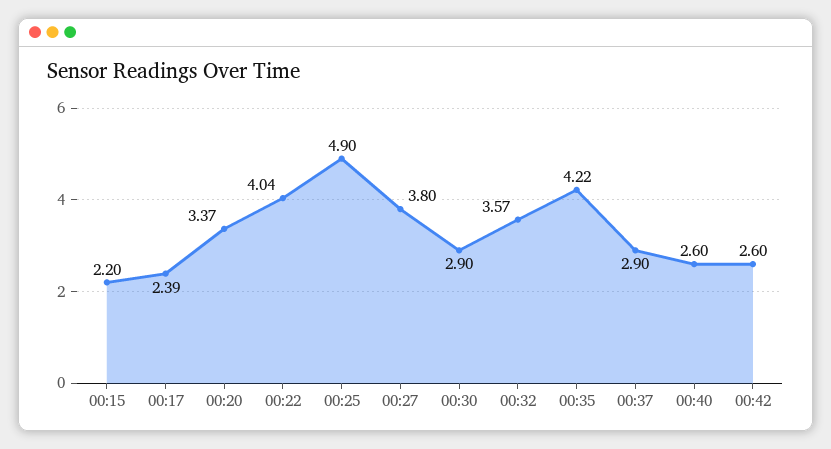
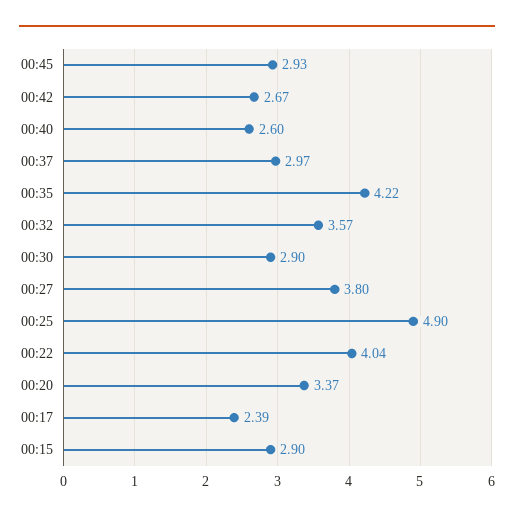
00:15: 2.2 -> 2.9
00:37: 2.9 -> 2.97
00:42: 2.6 -> 2.67
00:45: none -> 2.93

